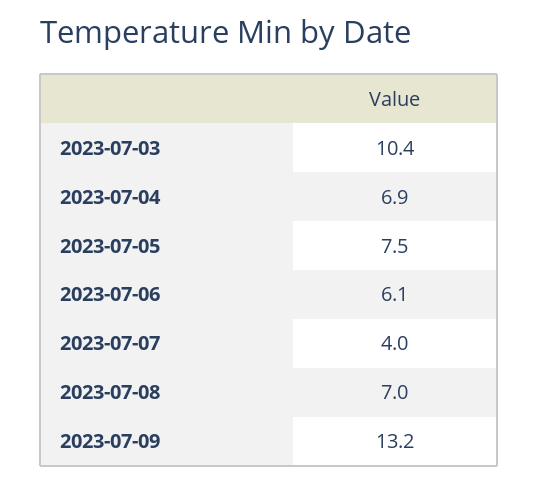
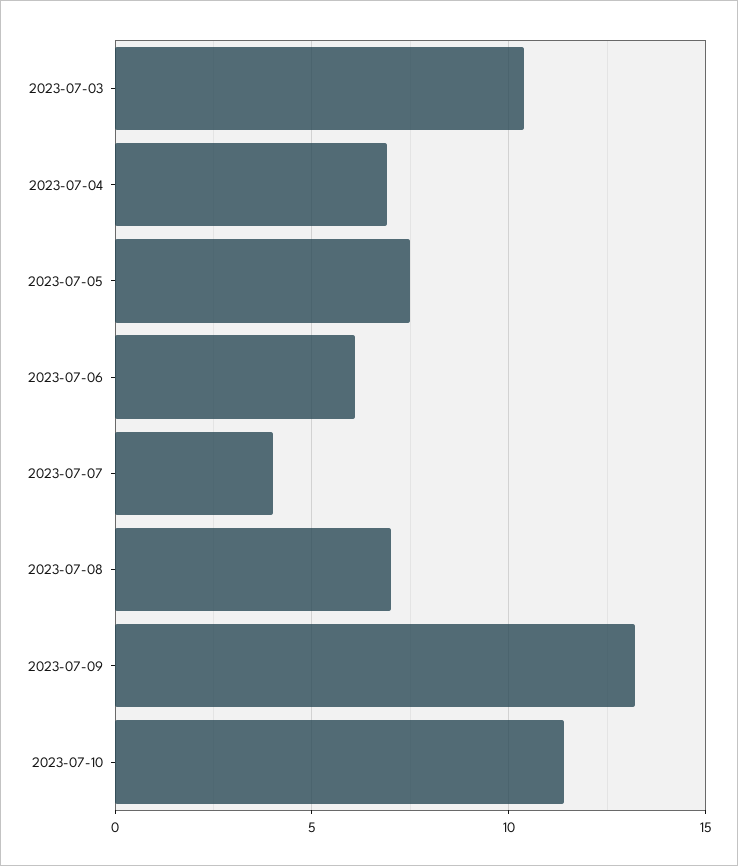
2023-07-10: none -> 11.5

